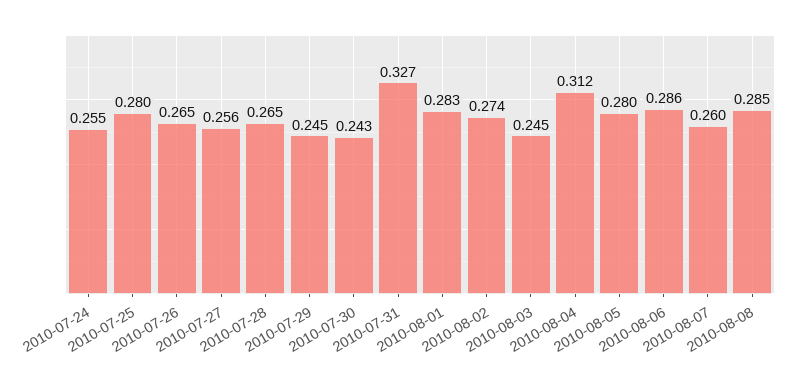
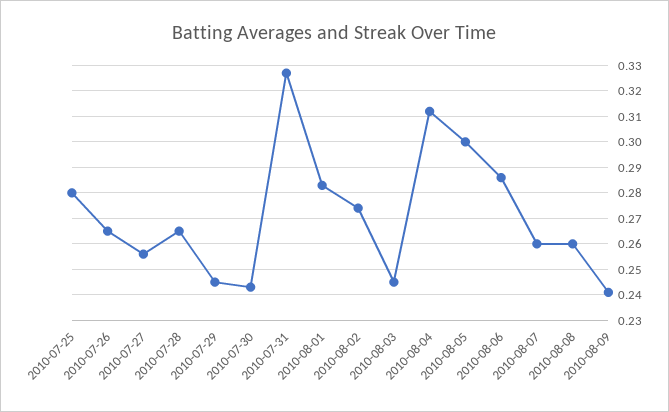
2010-07-24: 0.255 -> none
2010-08-05: 0.28 -> 0.3
2010-08-08: 0.285 -> 0.26
2010-08-09: none -> 0.24

